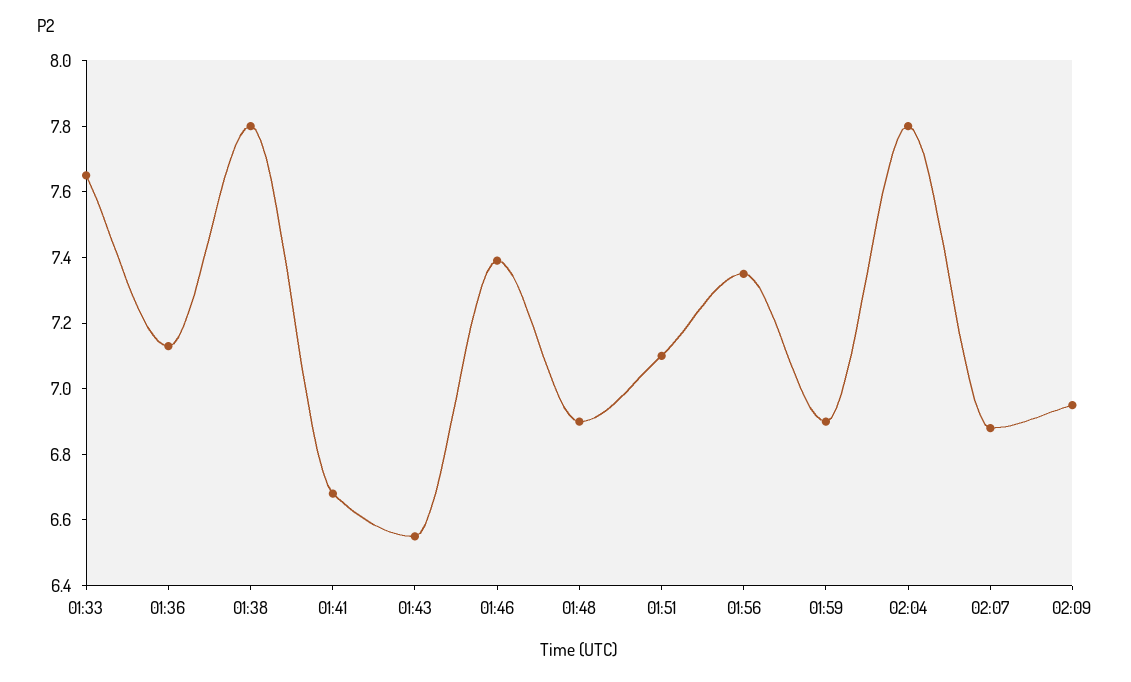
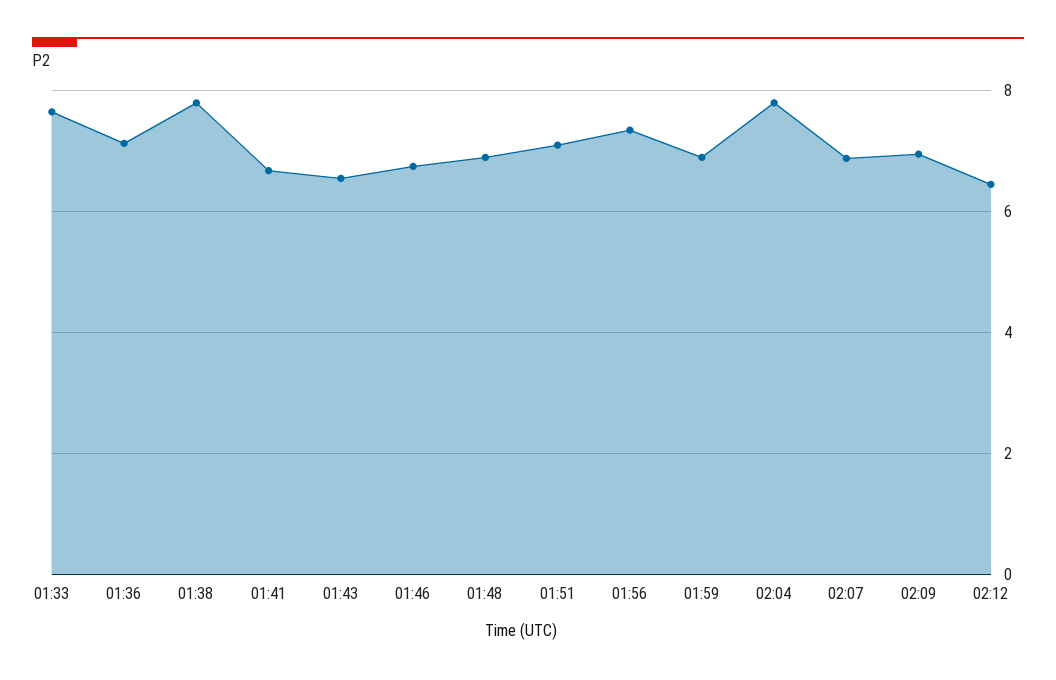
01:46: 7.4 -> 6.8
02:12: none -> 6.4

